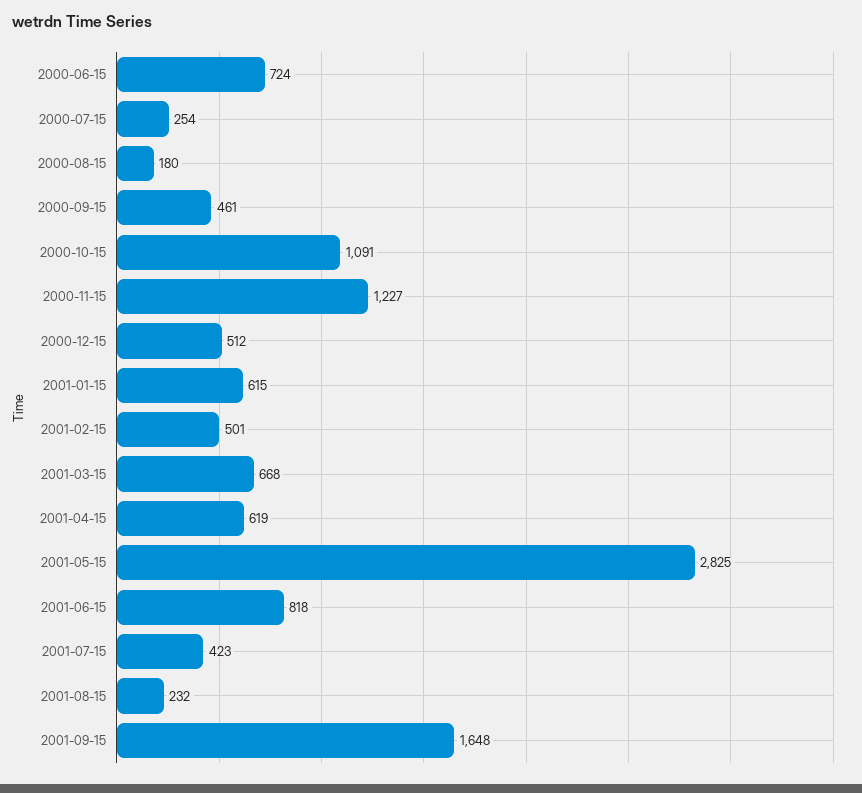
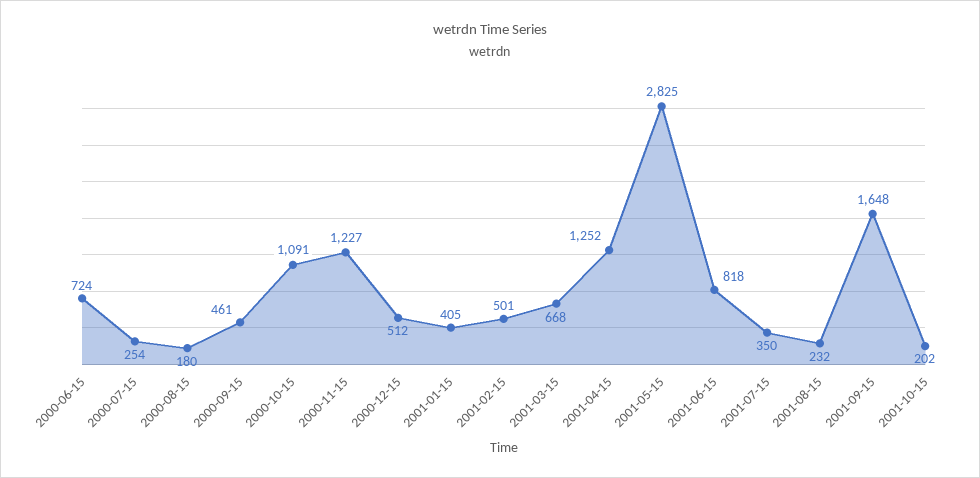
2001-01-15: 615 -> 405
2001-04-15: 619 -> 1252
2001-07-15: 423 -> 350
2001-10-15: none -> 202

